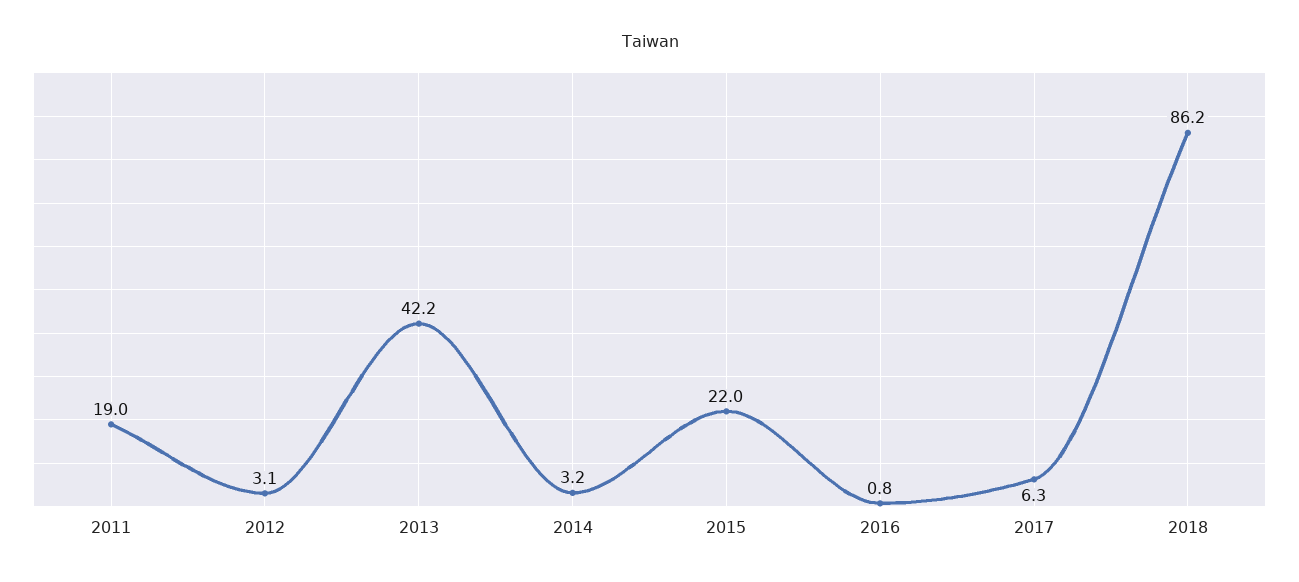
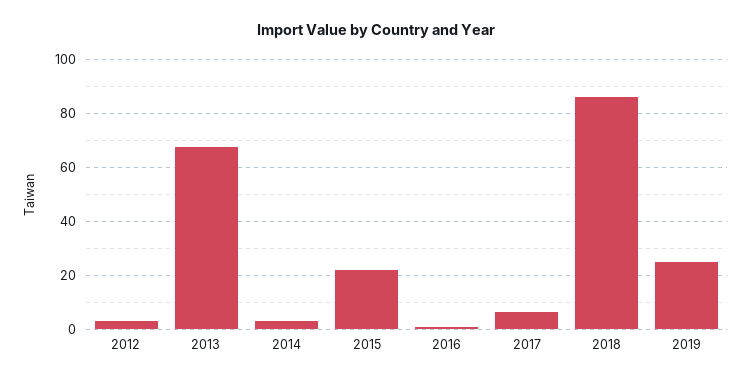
2011: 19 -> none
2013: 42.2 -> 67.5
2019: none -> 25

